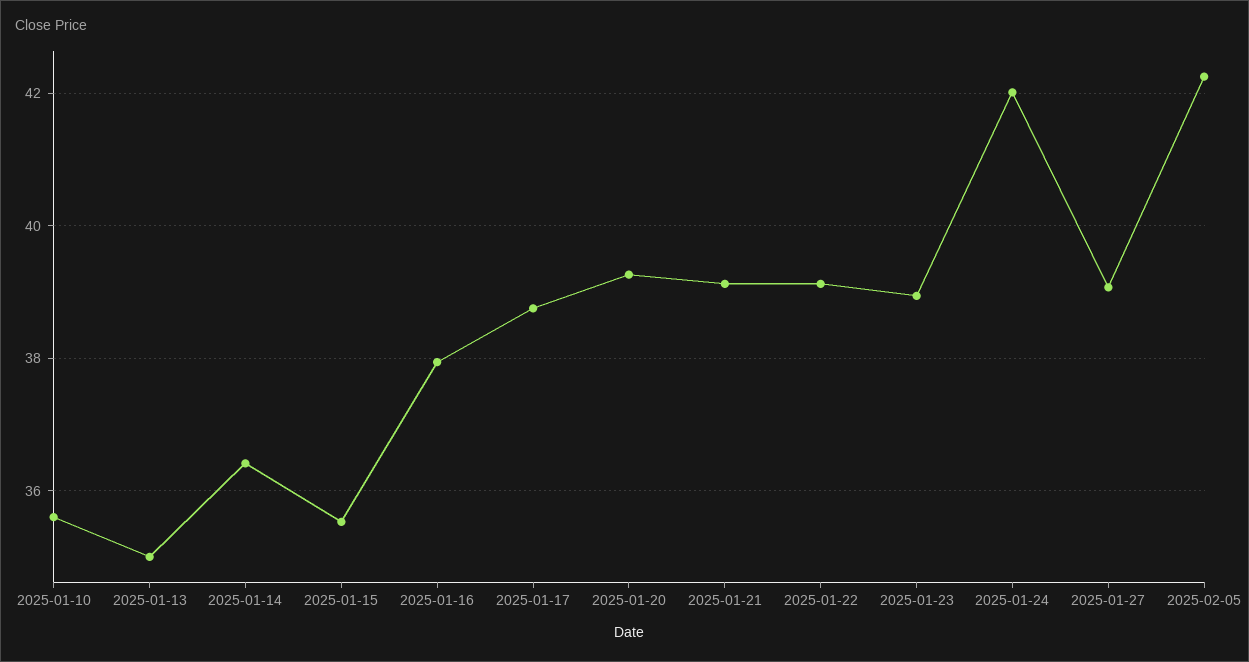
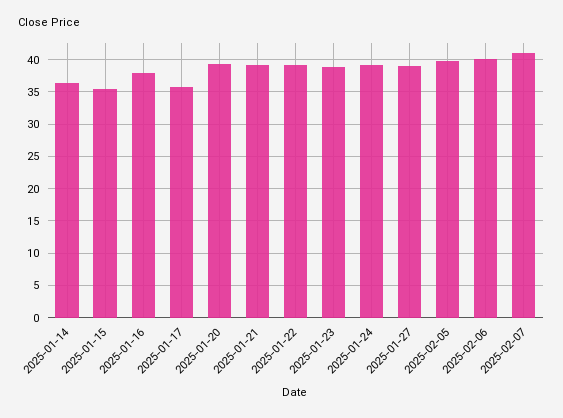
2025-01-10: 35.6 -> none
2025-01-13: 35 -> none
2025-01-17: 38.8 -> 36
2025-01-24: 42 -> 39
2025-02-05: 42.2 -> 40
2025-02-06: none -> 40
2025-02-07: none -> 41

